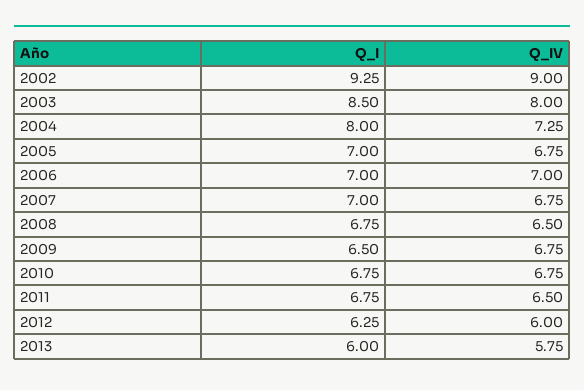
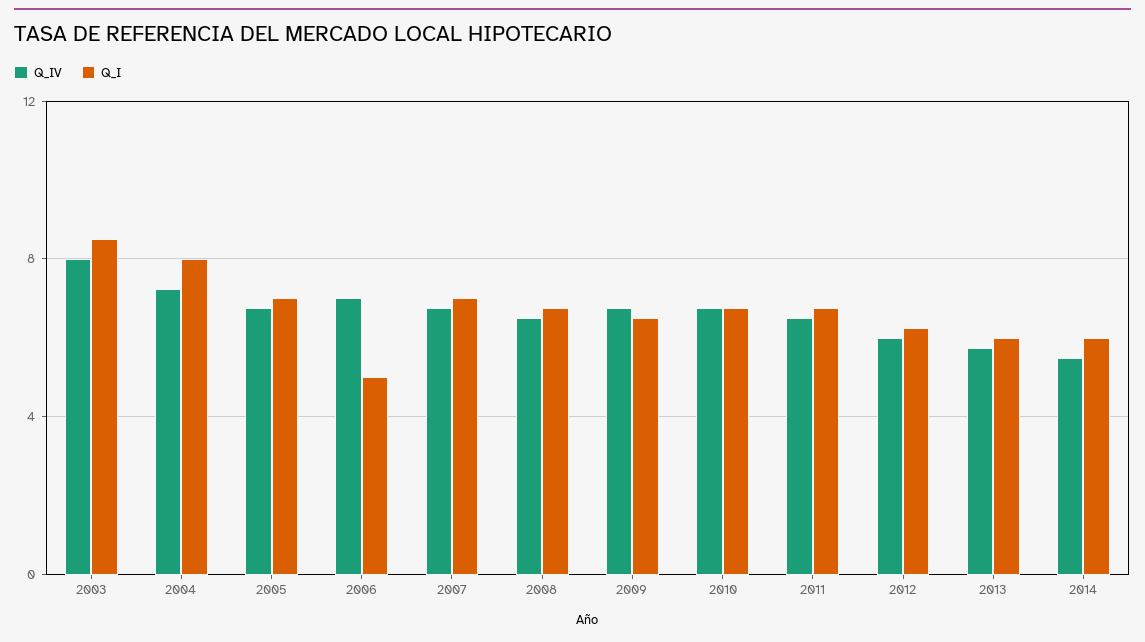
Q_I, 2002: 9.25 -> none
Q_IV, 2002: 9 -> none
Q_I, 2006: 7 -> 5
Q_IV, 2014: none -> 5.5
Q_I, 2014: none -> 6

